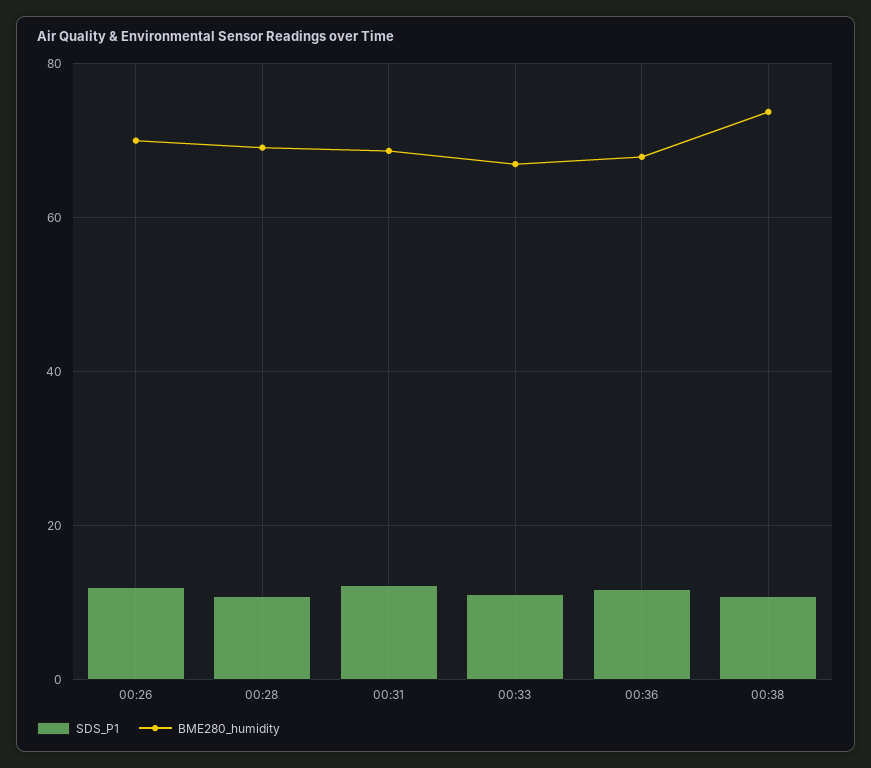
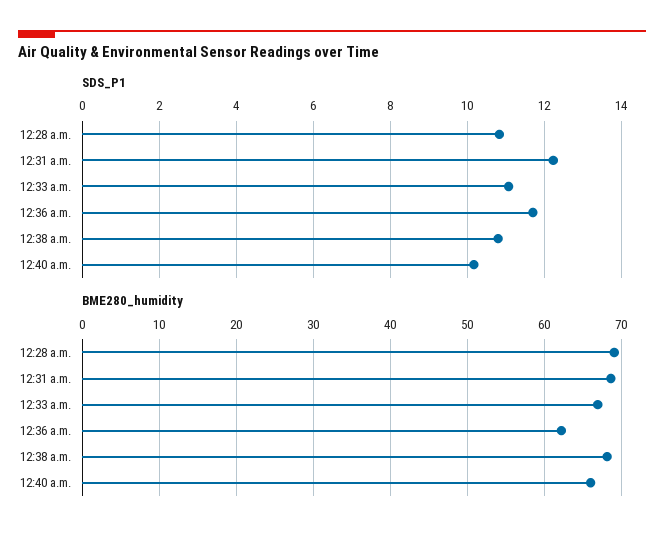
SDS_P1, 00:26: 12 -> none
BME280_humidity, 00:26: 70 -> none
BME280_humidity, 00:36: 68 -> 62
BME280_humidity, 00:38: 74 -> 68
SDS_P1, 12:40 a.m.: none -> 10.2
BME280_humidity, 12:40 a.m.: none -> 66

